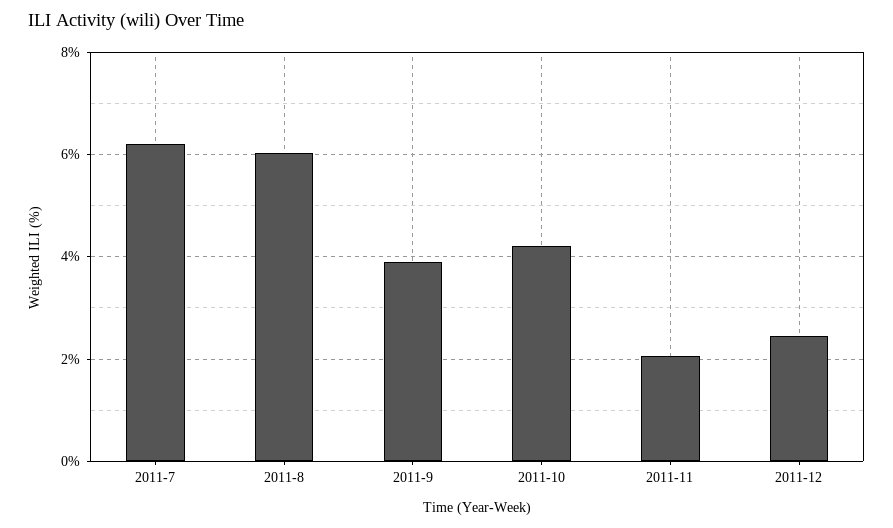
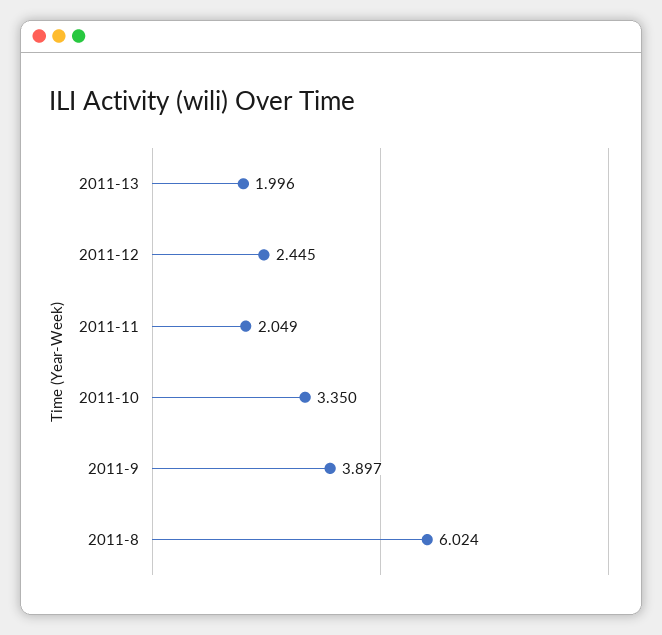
2011-7: 6.2 -> none
2011-10: 4.2 -> 3.35
2011-13: none -> 1.996

